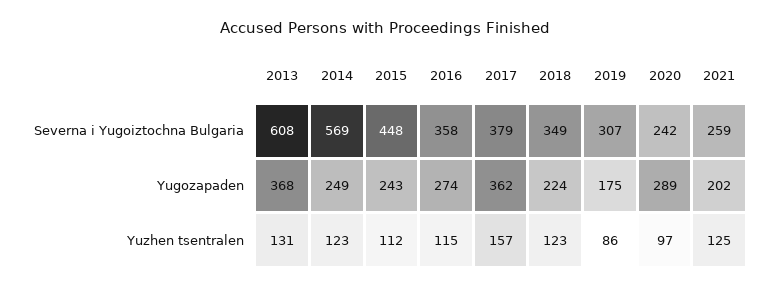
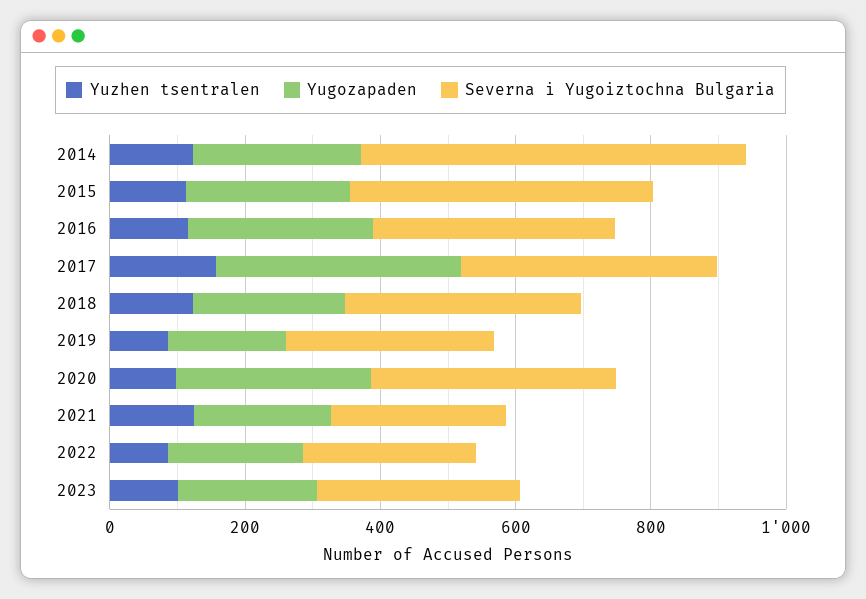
Severna i Yugoiztochna Bulgaria, 2013: 608 -> none
Severna i Yugoiztochna Bulgaria, 2020: 242 -> 350
Yugozapaden, 2013: 368 -> none
Yuzhen tsentralen, 2013: 131 -> none
Yuzhen tsentralen, 2022: none -> 100
Yugozapaden, 2022: none -> 200
Severna i Yugoiztochna Bulgaria, 2022: none -> 250
Yuzhen tsentralen, 2023: none -> 100
Yugozapaden, 2023: none -> 200
Severna i Yugoiztochna Bulgaria, 2023: none -> 300

